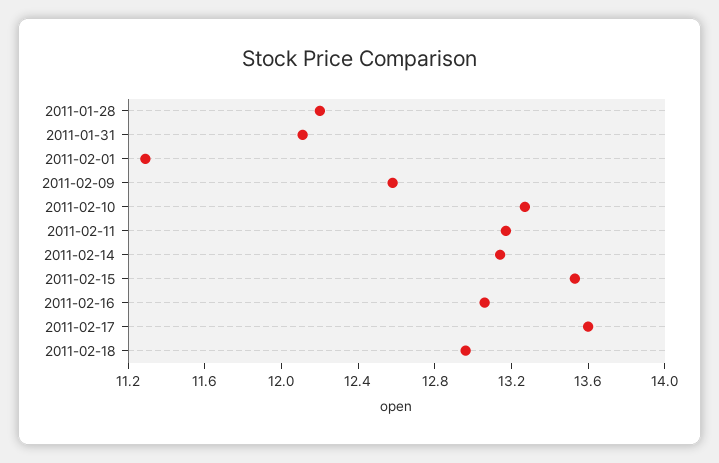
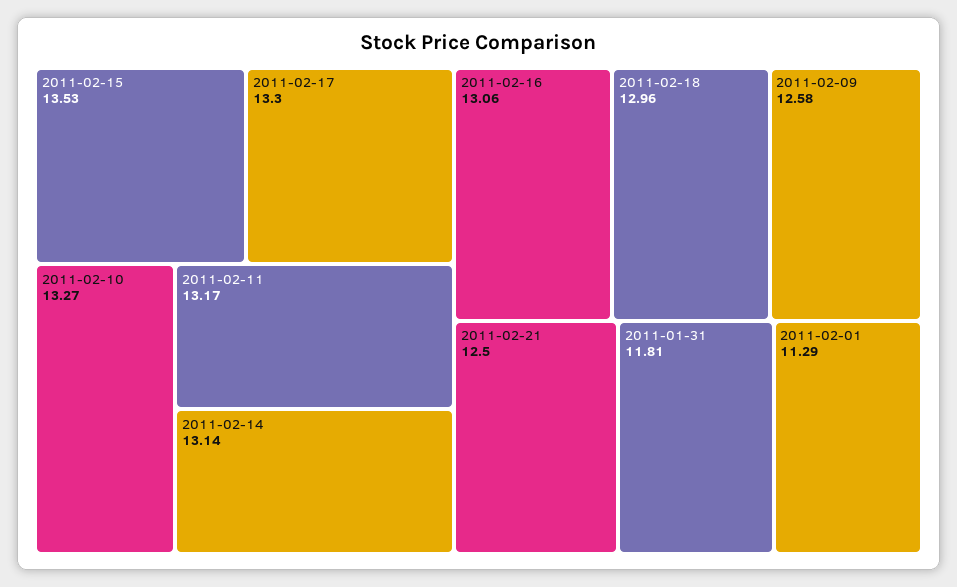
2011-01-28: 12.2 -> none
2011-01-31: 12.1 -> 11.81
2011-02-17: 13.6 -> 13.3
2011-02-21: none -> 12.5

